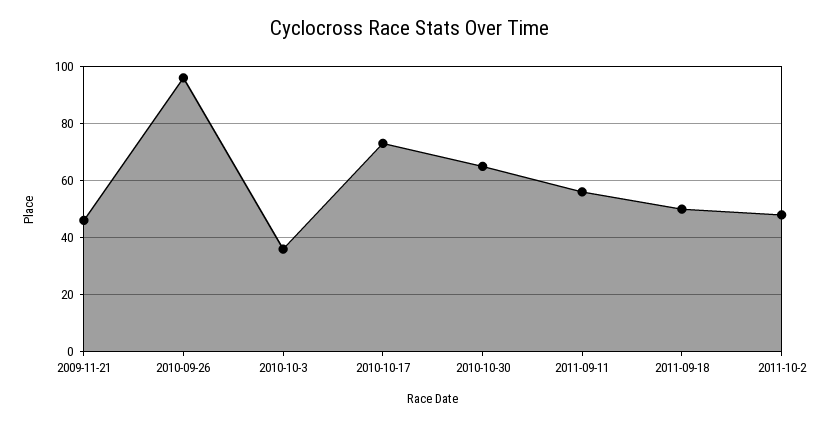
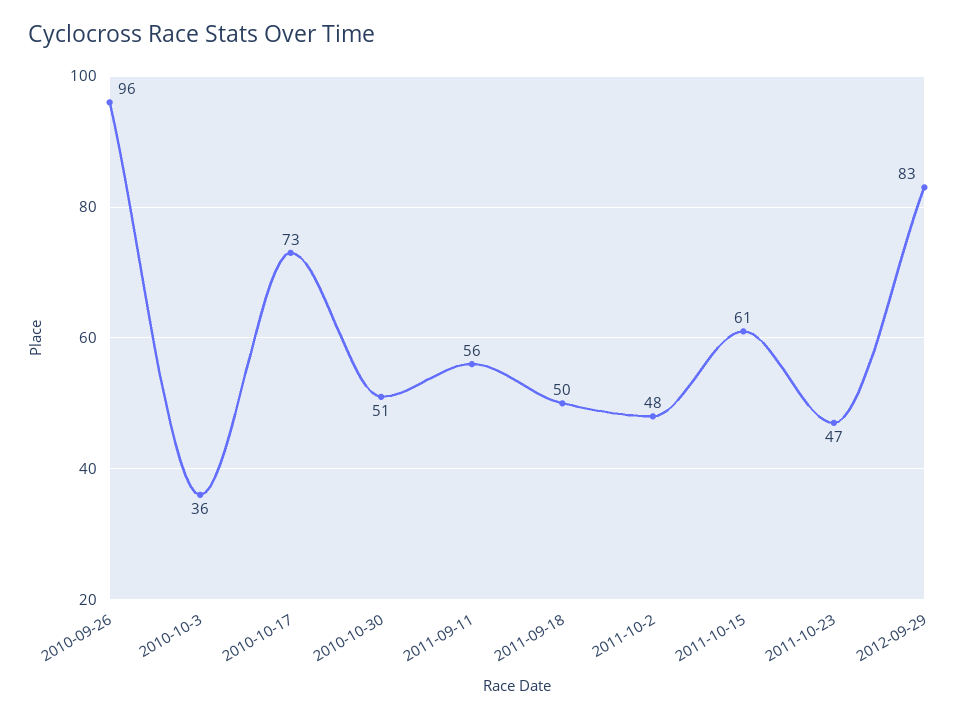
2009-11-21: 45 -> none
2010-10-30: 65 -> 51
2011-10-15: none -> 61
2011-10-23: none -> 47
2012-09-29: none -> 83

